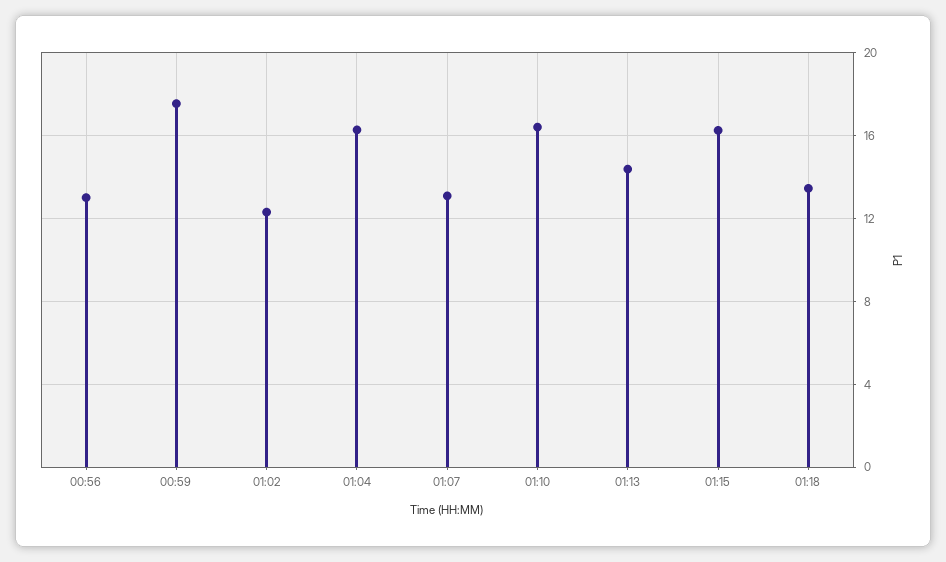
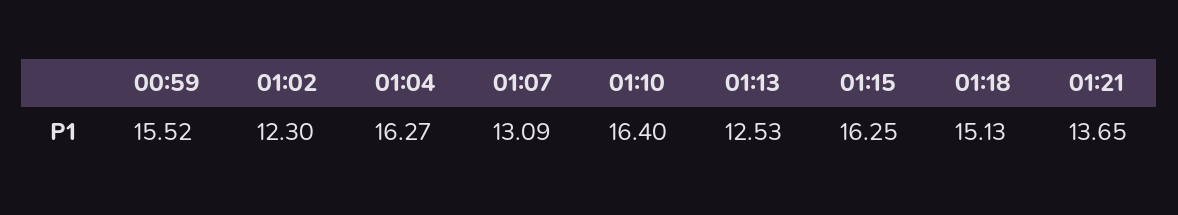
00:56: 13 -> none
00:59: 17.5 -> 15.52
01:13: 14.5 -> 12.53
01:18: 13.5 -> 15.13
01:21: none -> 13.65

